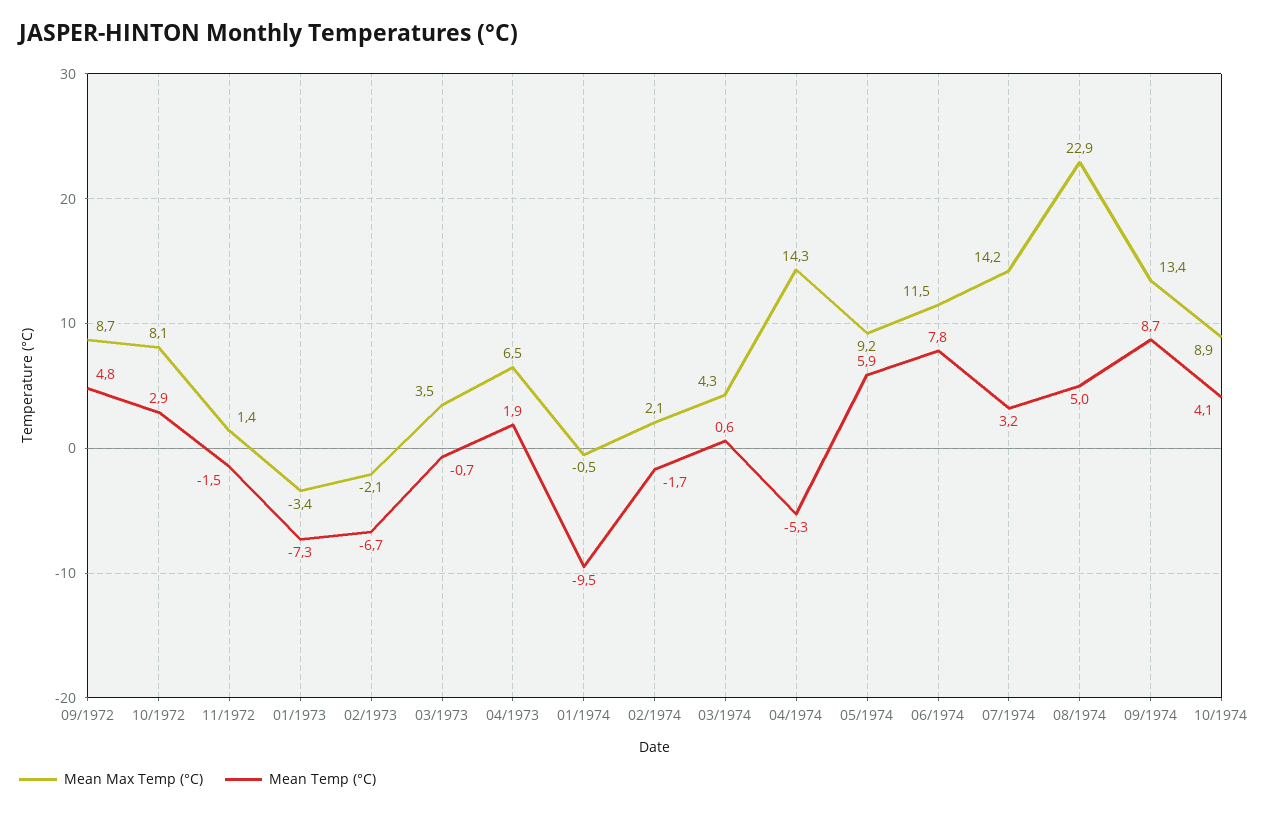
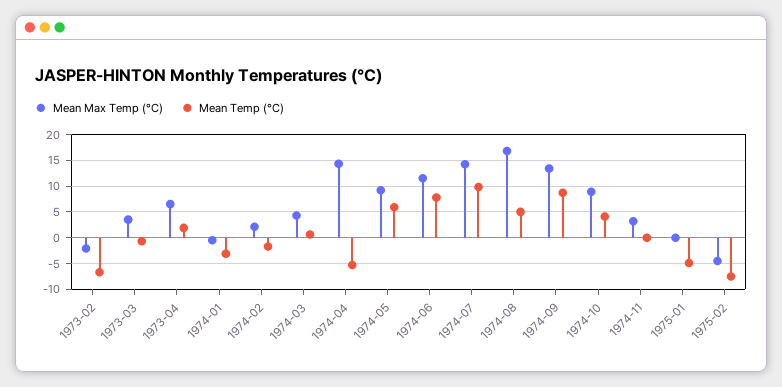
Mean Max Temp (°C), 09/1972: 8.7 -> none
Mean Temp (°C), 09/1972: 4.8 -> none
Mean Max Temp (°C), 10/1972: 8.1 -> none
Mean Temp (°C), 10/1972: 2.9 -> none
Mean Max Temp (°C), 11/1972: 1.4 -> none
Mean Temp (°C), 11/1972: -1.5 -> none
Mean Max Temp (°C), 01/1973: -3.4 -> none
Mean Temp (°C), 01/1973: -7.3 -> none
Mean Temp (°C), 01/1974: -9.5 -> -2.5
Mean Temp (°C), 07/1974: 3.2 -> 10
Mean Max Temp (°C), 08/1974: 22.9 -> 17.5
Mean Max Temp (°C), 1974-11: none -> 2.5
Mean Temp (°C), 1974-11: none -> 0
Mean Max Temp (°C), 1975-01: none -> 0
Mean Temp (°C), 1975-01: none -> -5
Mean Max Temp (°C), 1975-02: none -> -5
Mean Temp (°C), 1975-02: none -> -7.5

